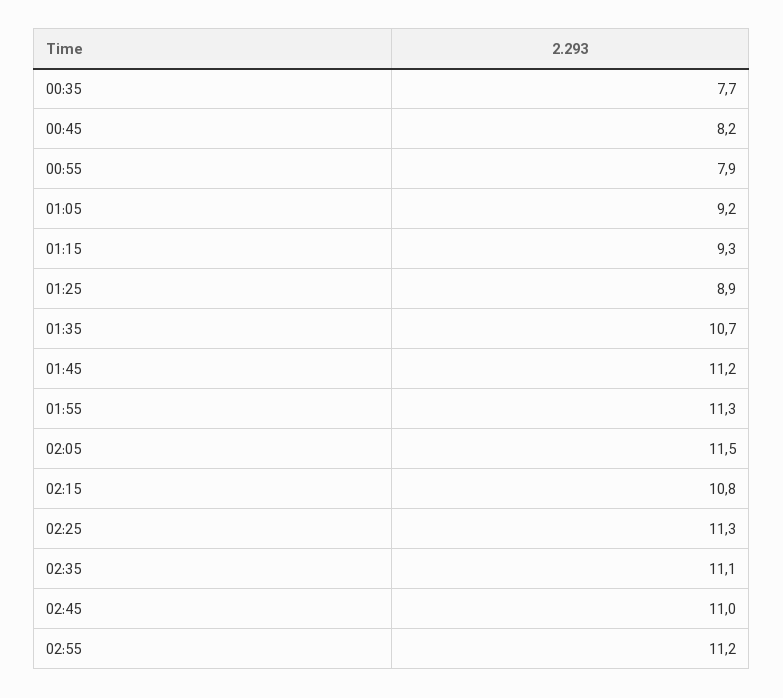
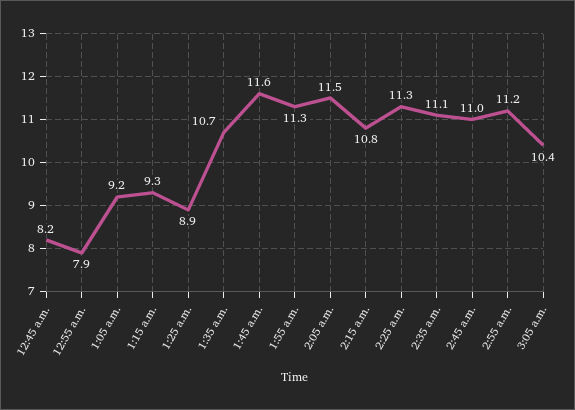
00:35: 7.7 -> none
01:45: 11.2 -> 11.6
3:05 a.m.: none -> 10.4

